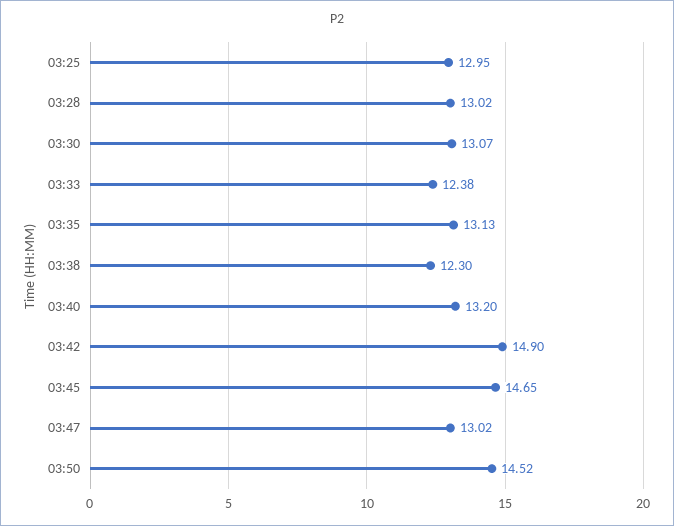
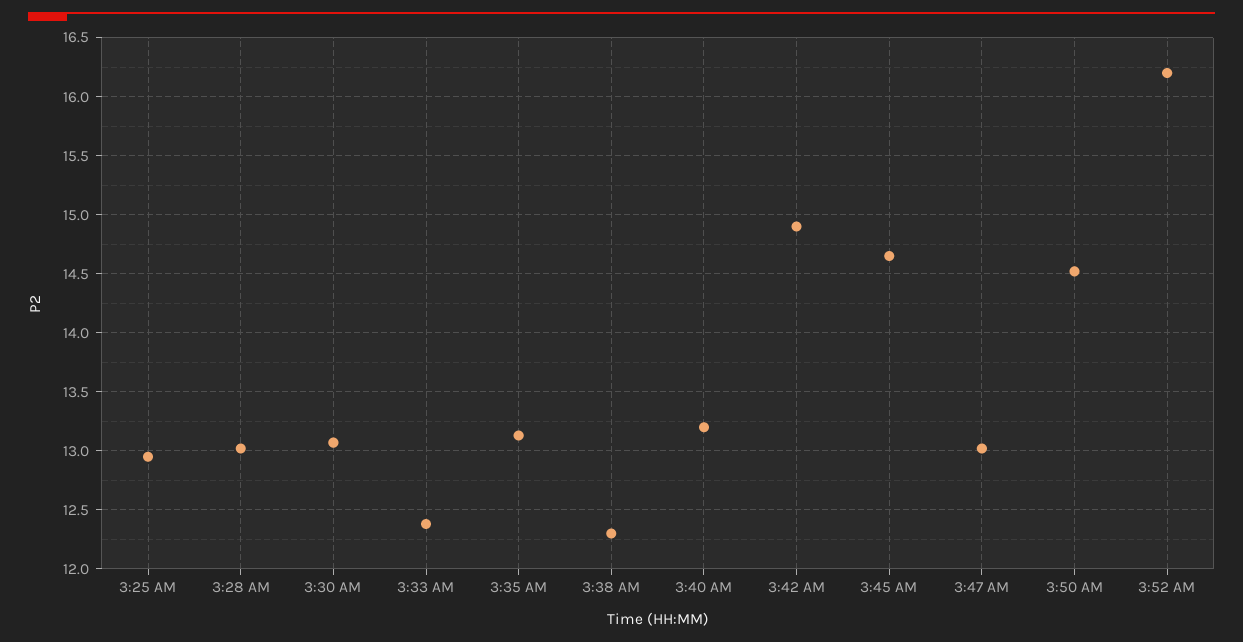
3:52 AM: none -> 16.2

